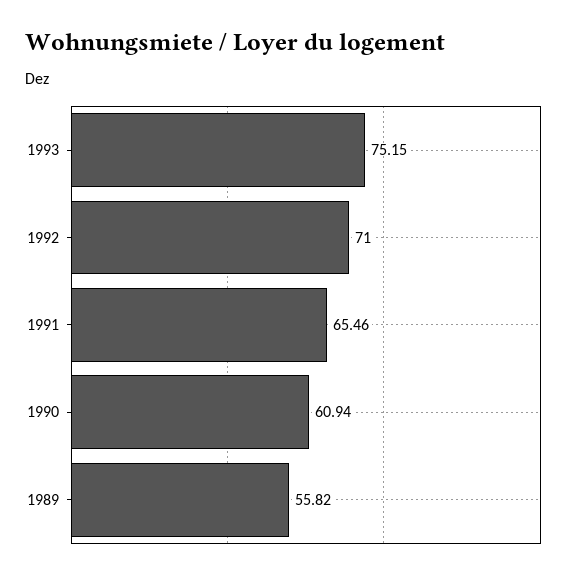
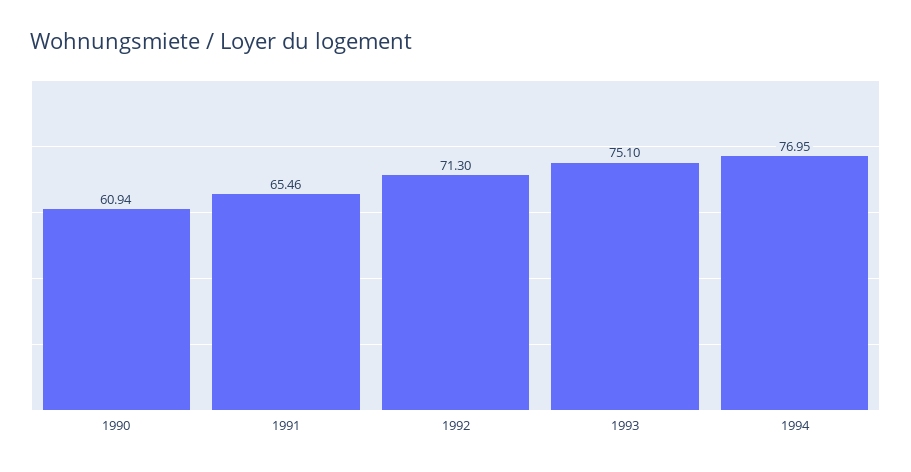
1993: 75.15 -> 75.1
1992: 71 -> 71.3
1989: 55.82 -> none
1994: none -> 76.95

